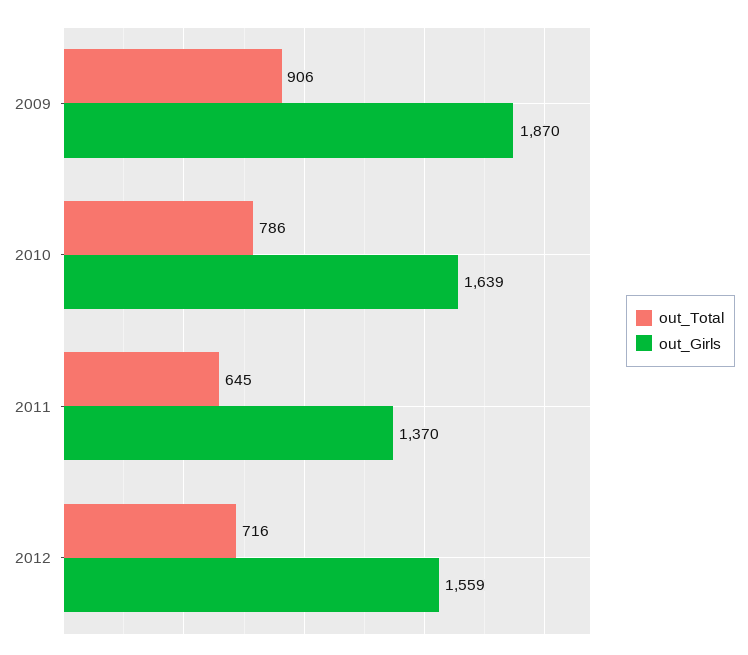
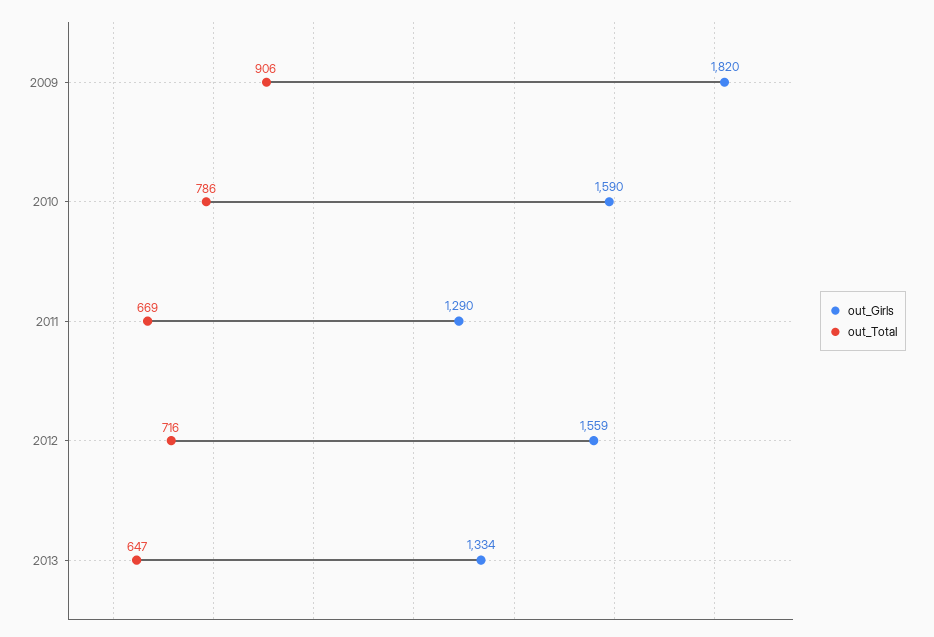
out_Girls, 2009: 1870 -> 1820
out_Girls, 2010: 1639 -> 1590
out_Total, 2011: 645 -> 669
out_Girls, 2011: 1370 -> 1290
out_Girls, 2013: none -> 1334
out_Total, 2013: none -> 647

